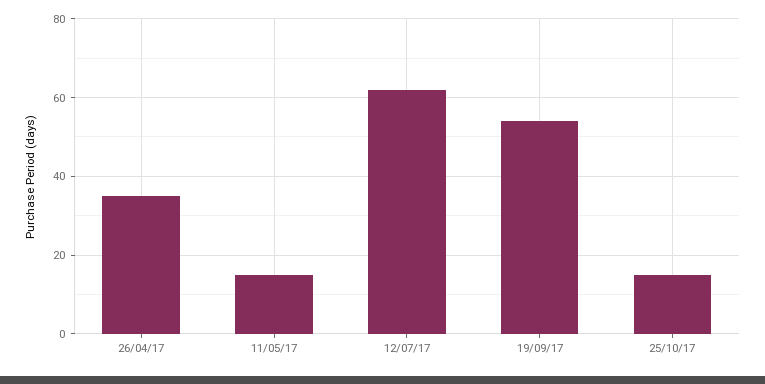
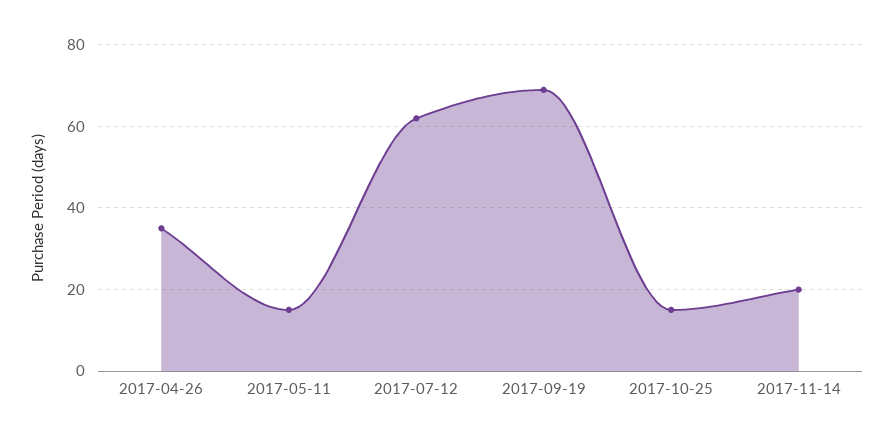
19/09/17: 55 -> 70
2017-11-14: none -> 20

